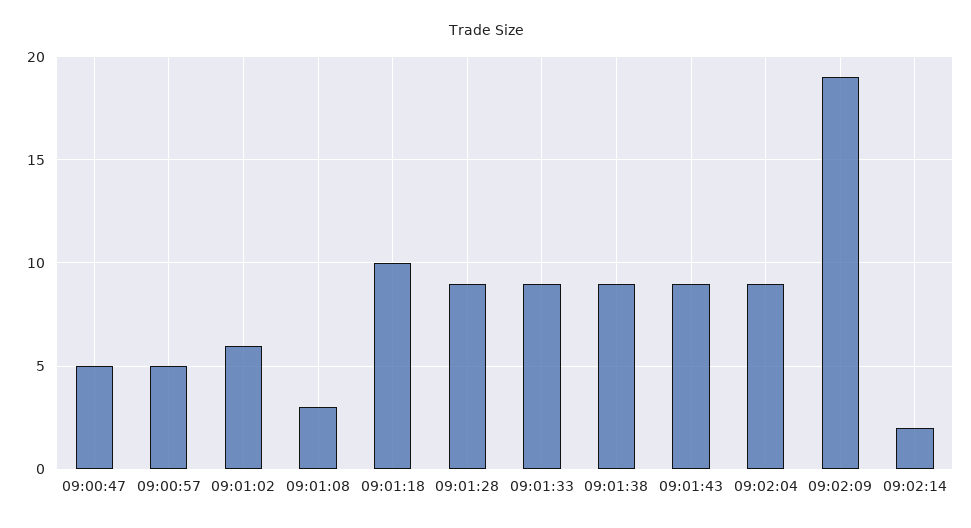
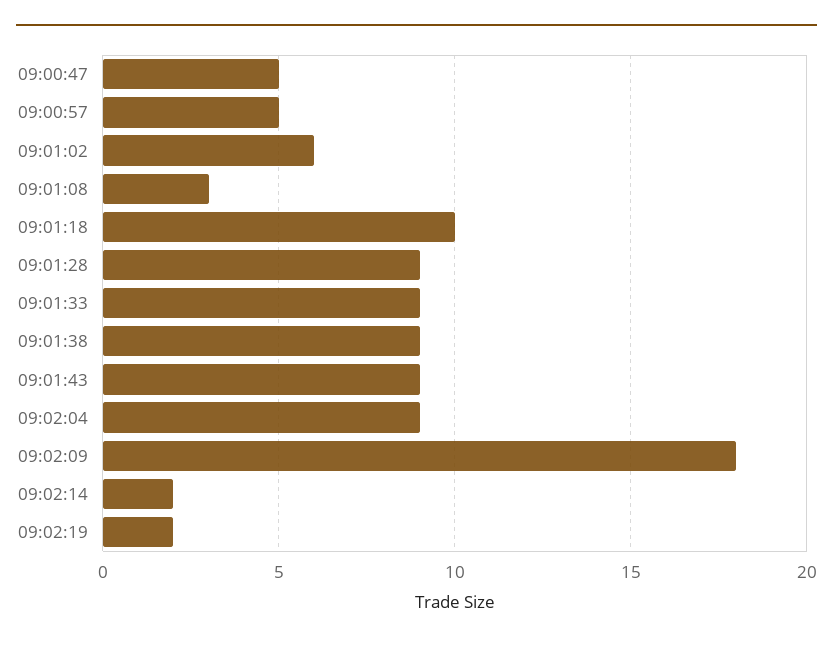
09:02:09: 19 -> 18
09:02:19: none -> 2

